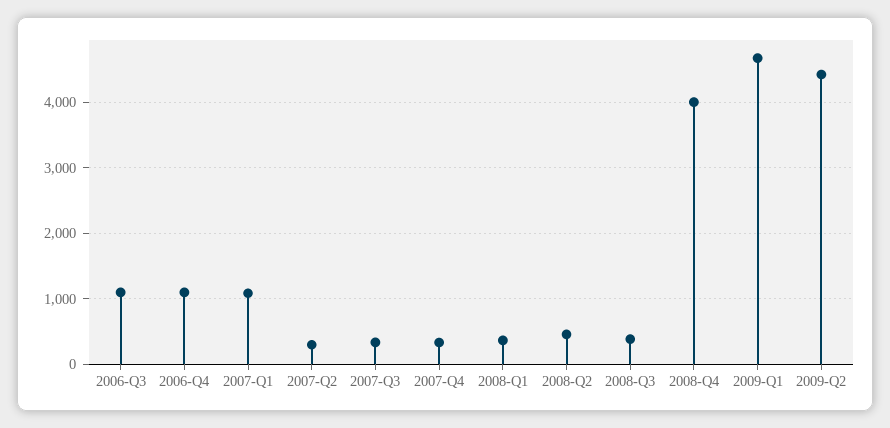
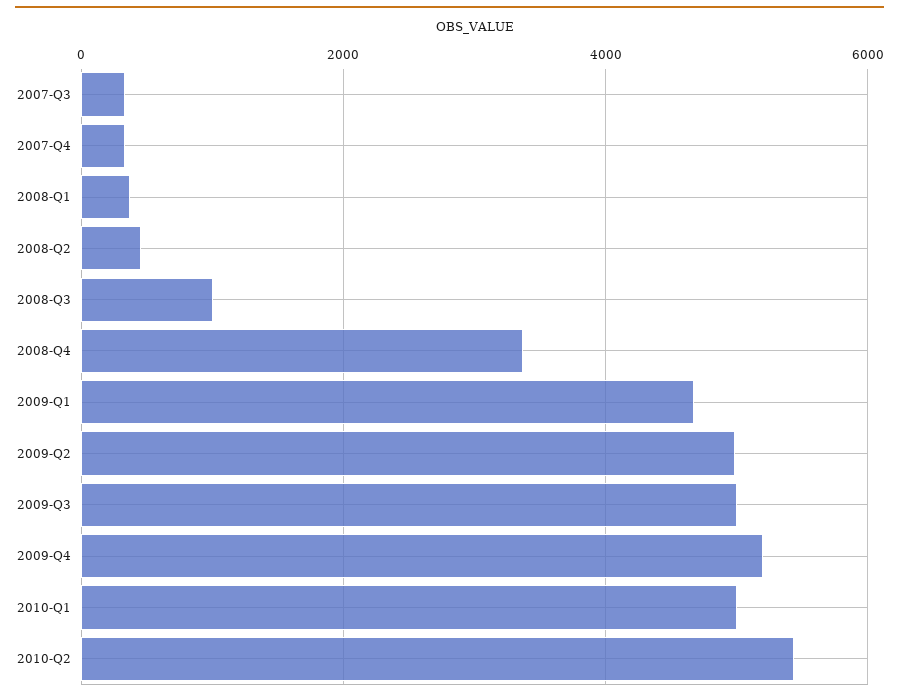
2006-Q3: 1100 -> none
2006-Q4: 1100 -> none
2007-Q1: 1100 -> none
2007-Q2: 300 -> none
2008-Q3: 400 -> 1000
2008-Q4: 4000 -> 3400
2009-Q2: 4400 -> 5000
2009-Q3: none -> 5000
2009-Q4: none -> 5200
2010-Q1: none -> 5000
2010-Q2: none -> 5400

